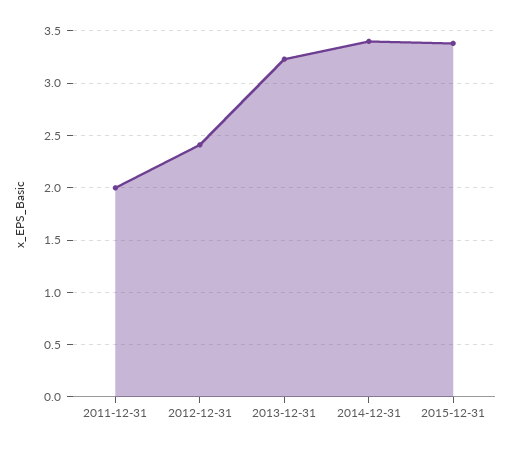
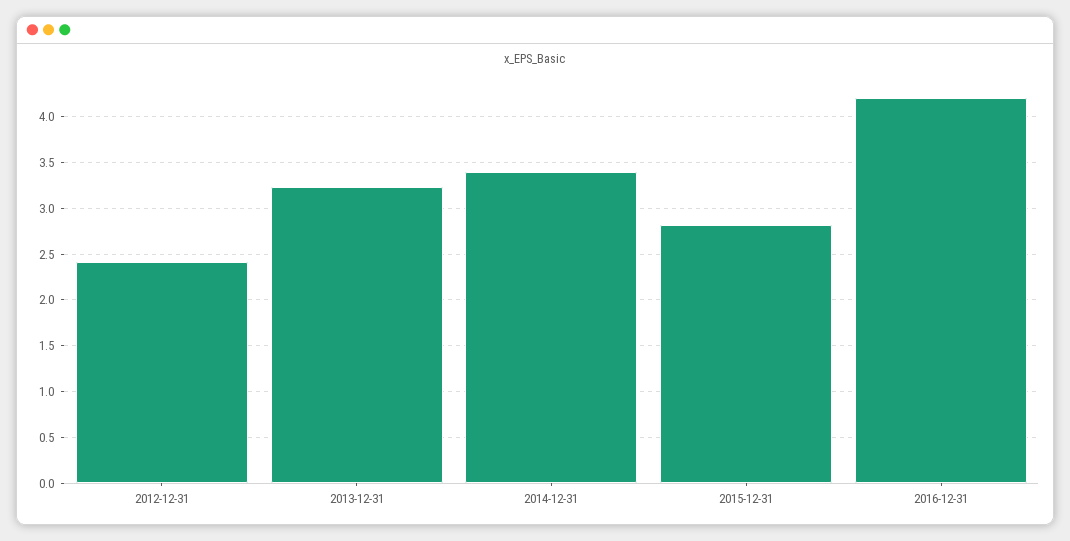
2011-12-31: 2 -> none
2015-12-31: 3.4 -> 2.8
2016-12-31: none -> 4.2

